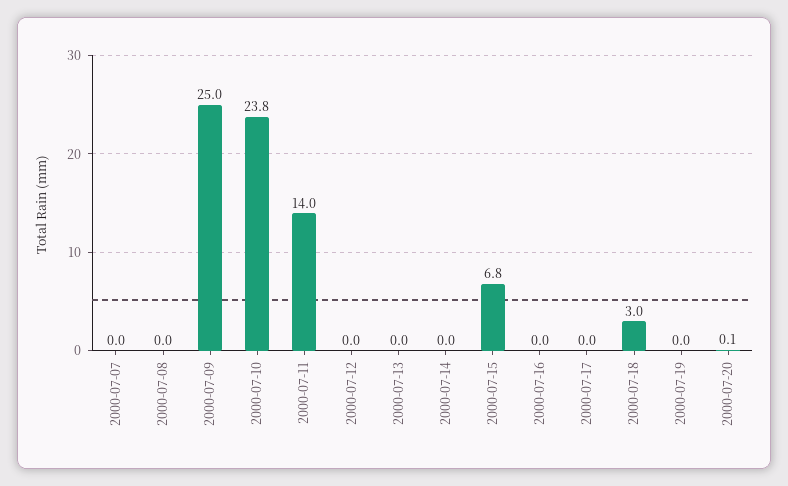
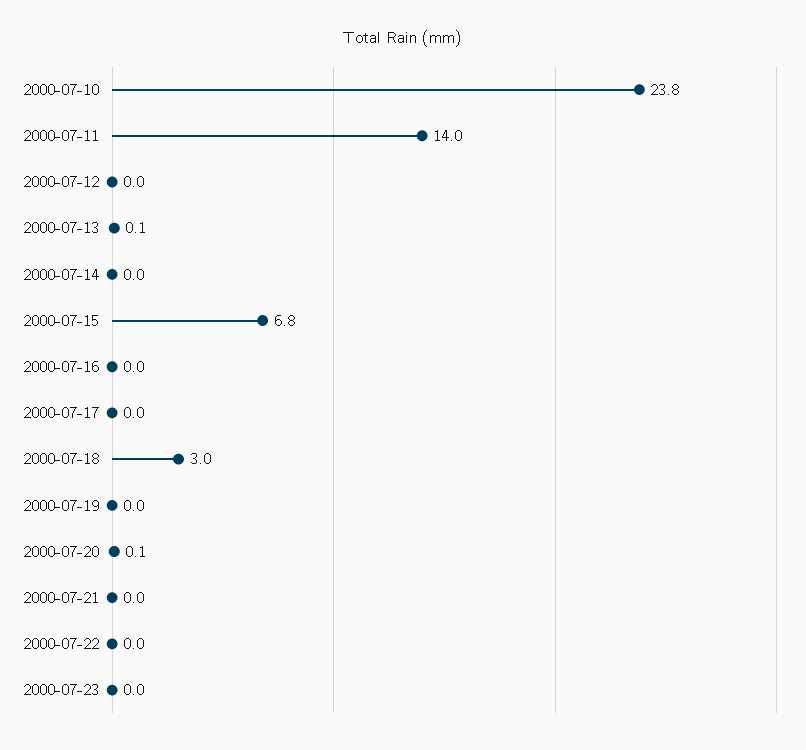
2000-07-07: 0 -> none
2000-07-08: 0 -> none
2000-07-09: 25 -> none
2000-07-13: 0 -> 0.1
2000-07-21: none -> 0
2000-07-22: none -> 0
2000-07-23: none -> 0

